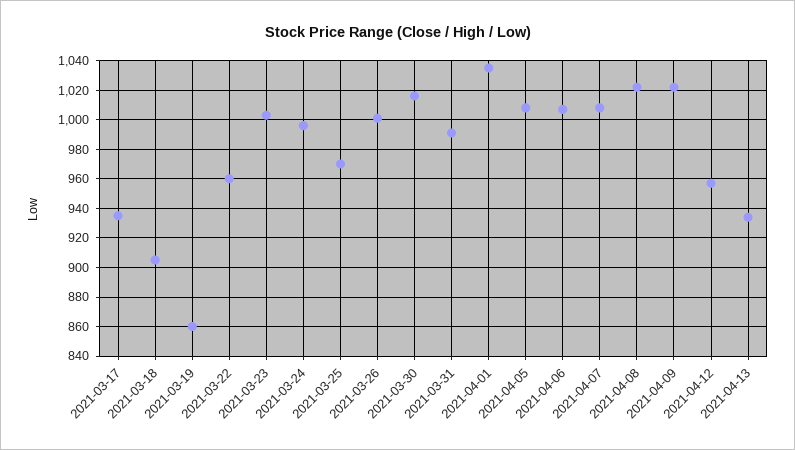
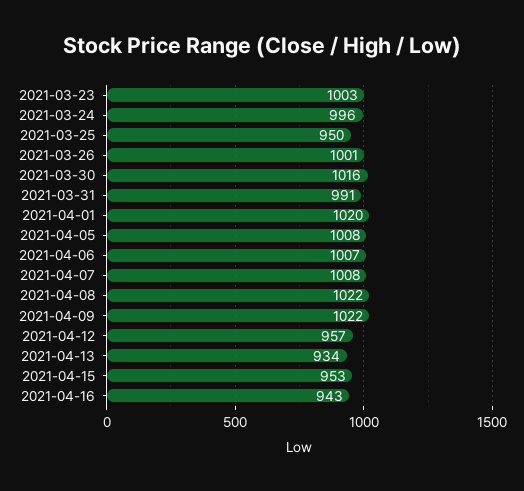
2021-03-17: 935 -> none
2021-03-18: 905 -> none
2021-03-19: 860 -> none
2021-03-22: 960 -> none
2021-03-25: 970 -> 950
2021-04-01: 1035 -> 1020
2021-04-15: none -> 953
2021-04-16: none -> 943

